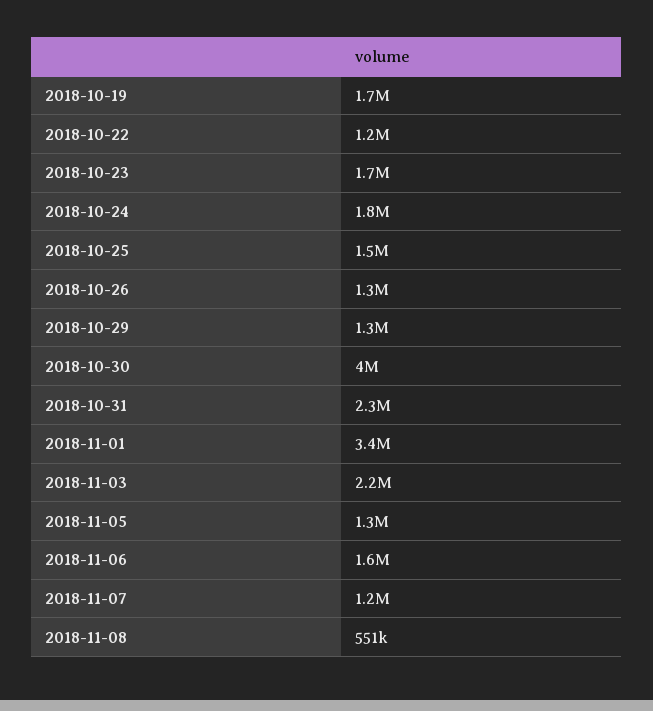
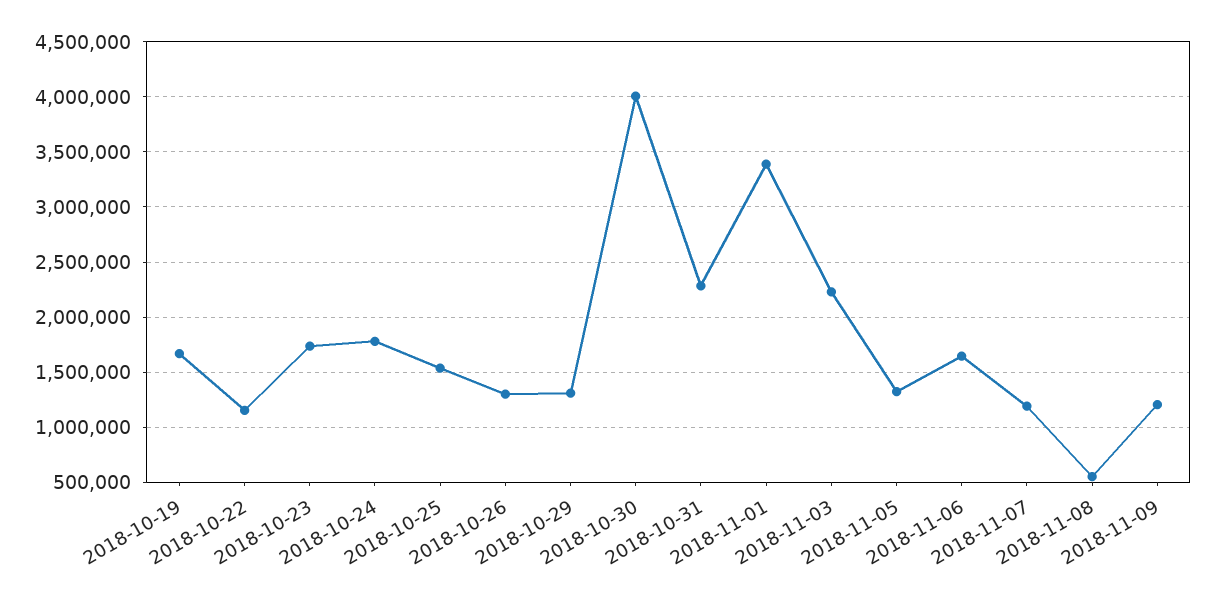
2018-11-09: none -> 1200000

